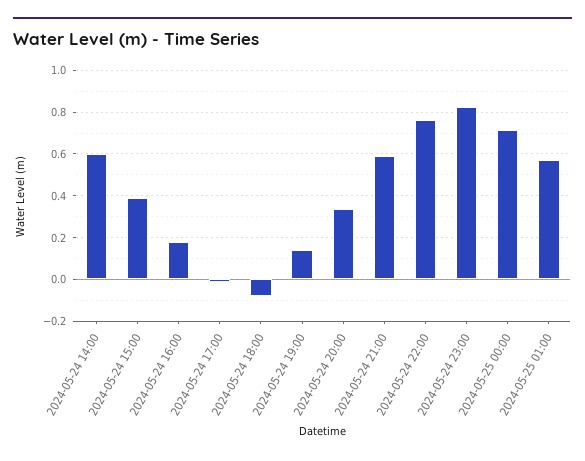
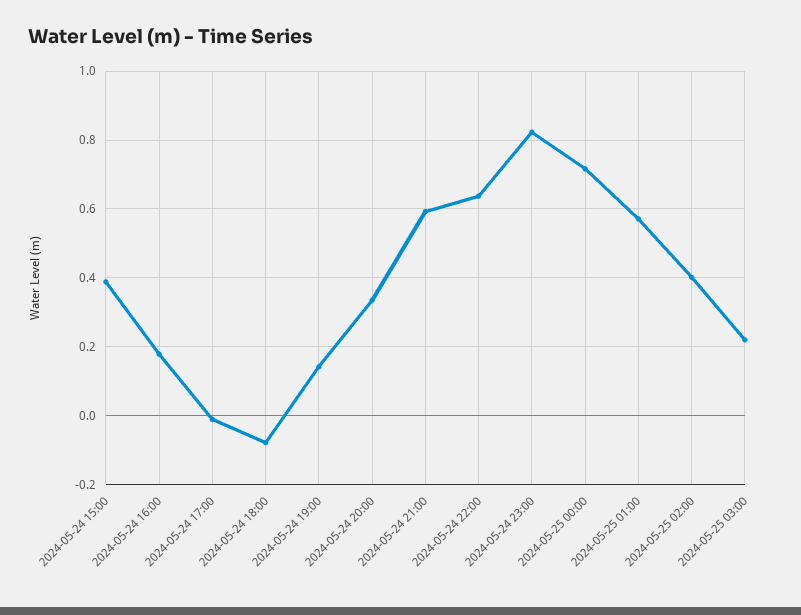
2024-05-24 14:00: 0.6 -> none
2024-05-24 22:00: 0.75 -> 0.64
2024-05-25 02:00: none -> 0.4
2024-05-25 03:00: none -> 0.22

